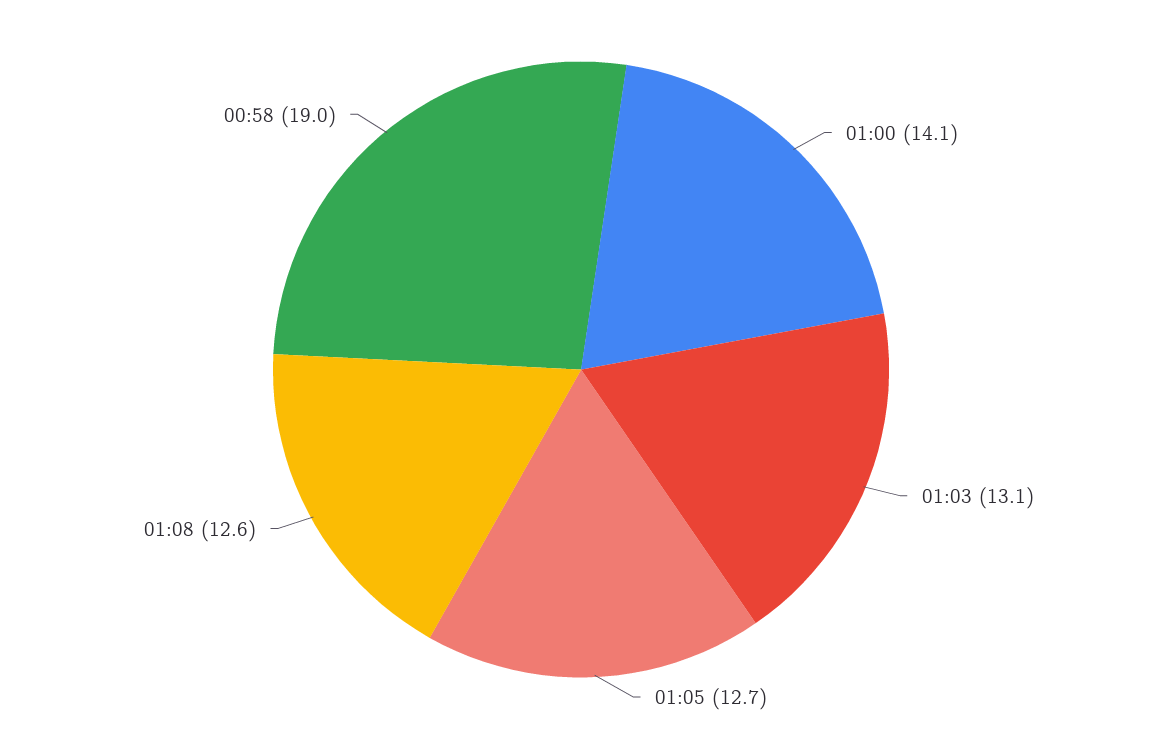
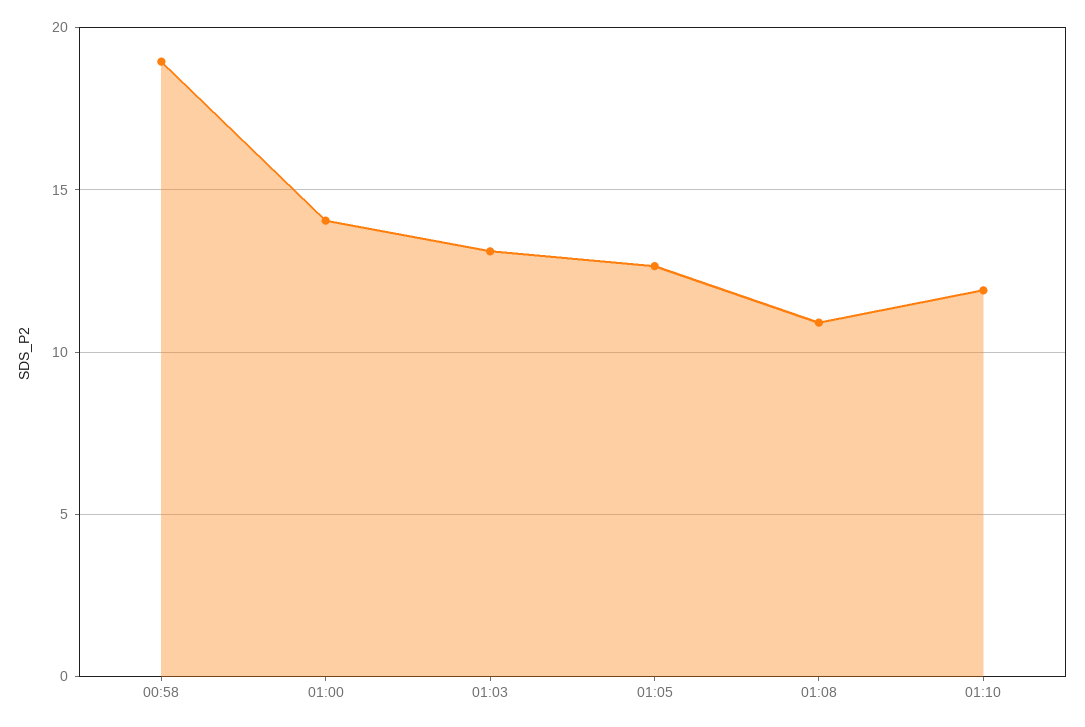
01:08: 12.6 -> 11
01:10: none -> 12

